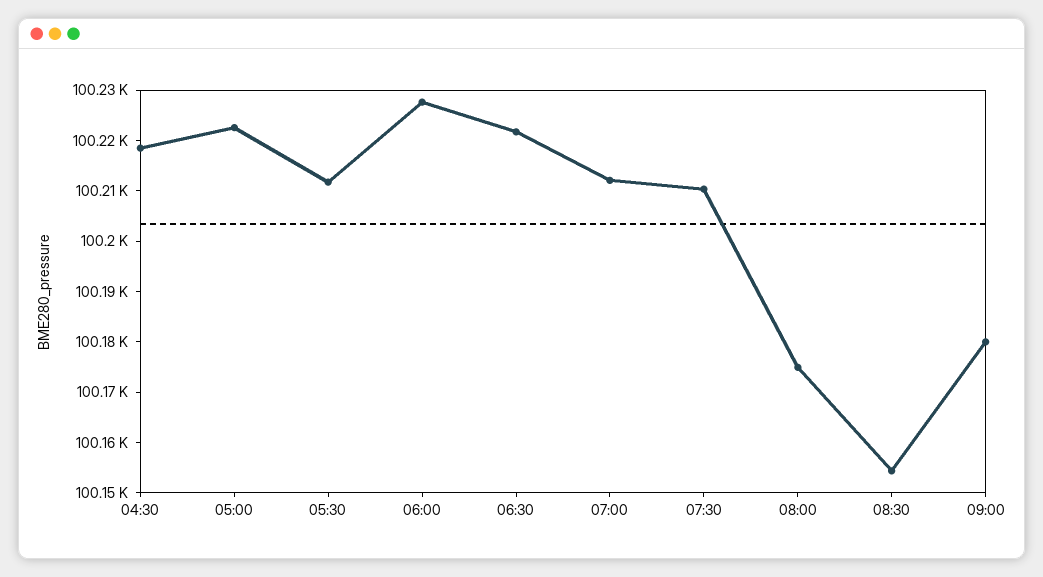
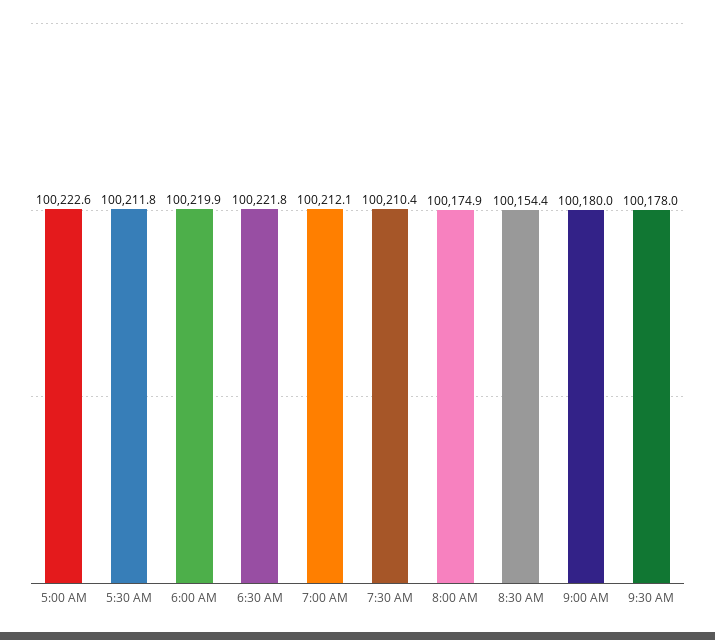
04:30: 100218 -> none
06:00: 100228 -> 100219.9
9:30 AM: none -> 100178

